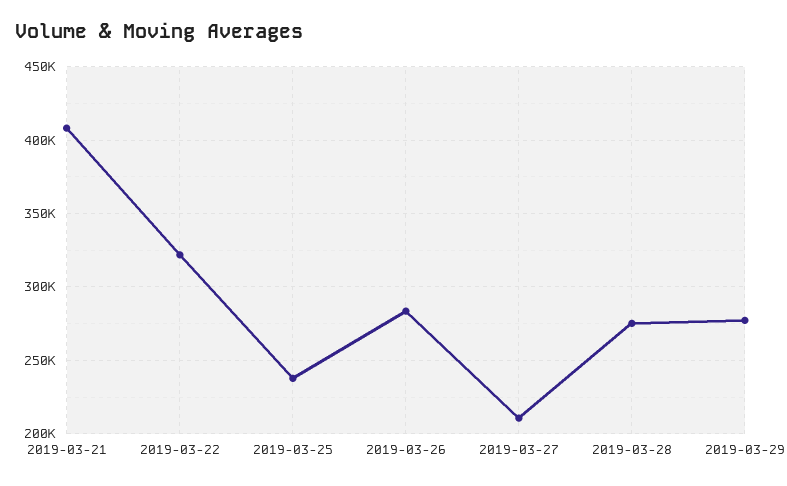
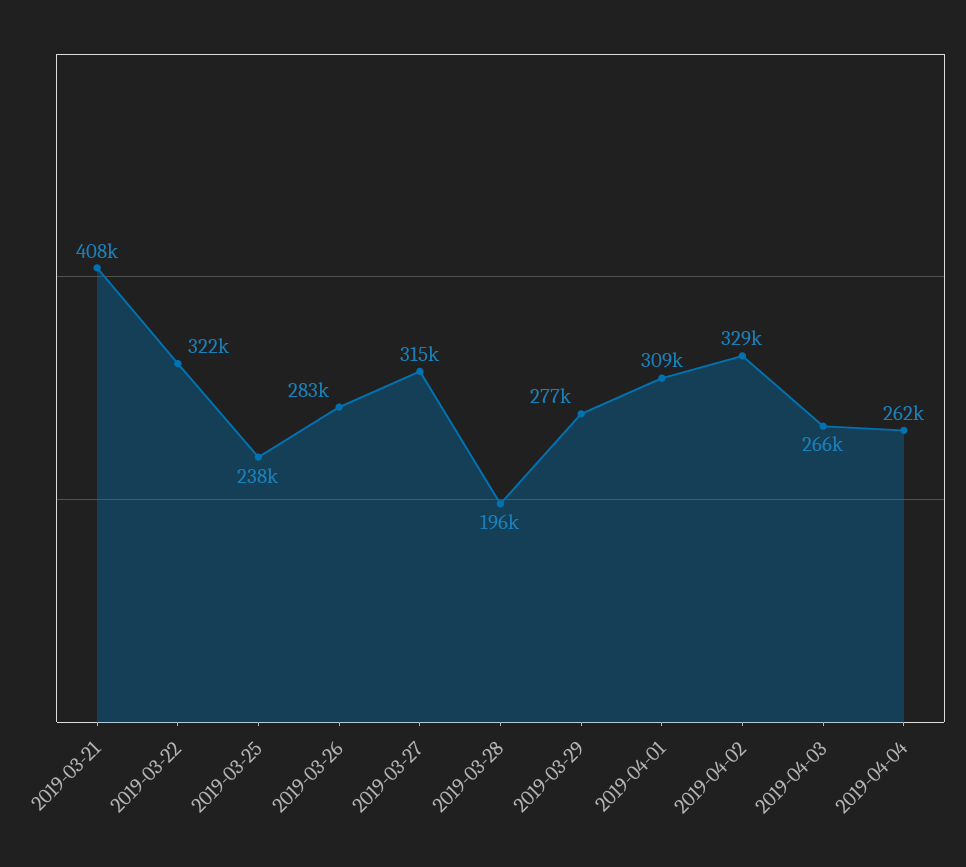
2019-03-27: 210000 -> 315000
2019-03-28: 275000 -> 196000
2019-04-01: none -> 309000
2019-04-02: none -> 329000
2019-04-03: none -> 266000
2019-04-04: none -> 262000

